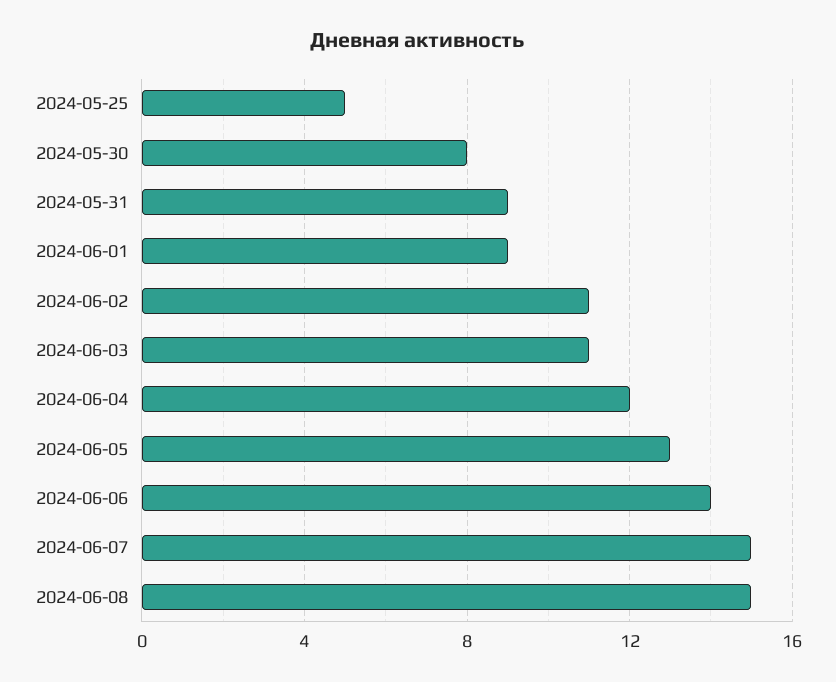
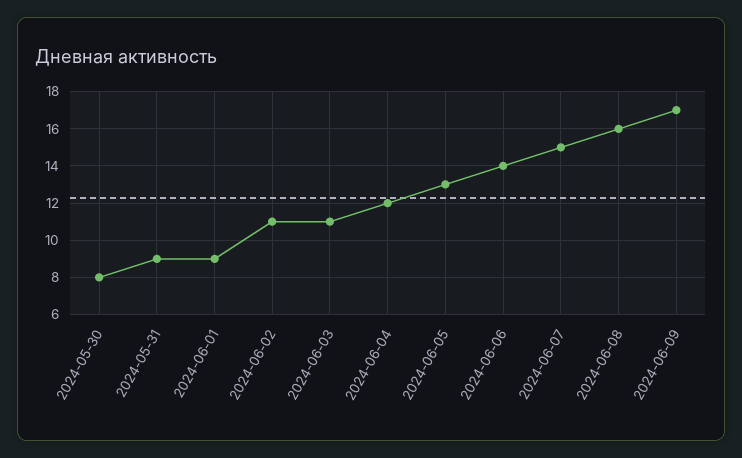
2024-05-25: 5 -> none
2024-06-08: 15 -> 16
2024-06-09: none -> 17

